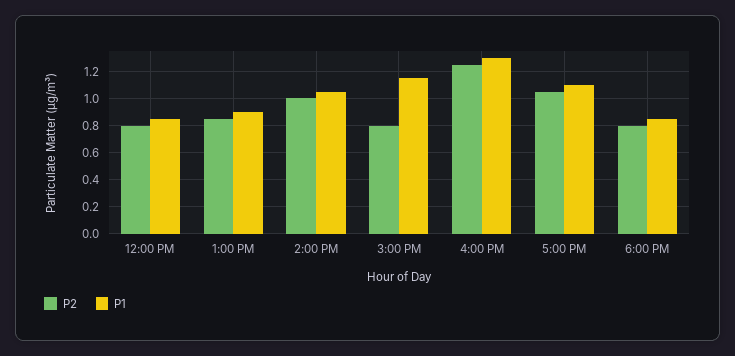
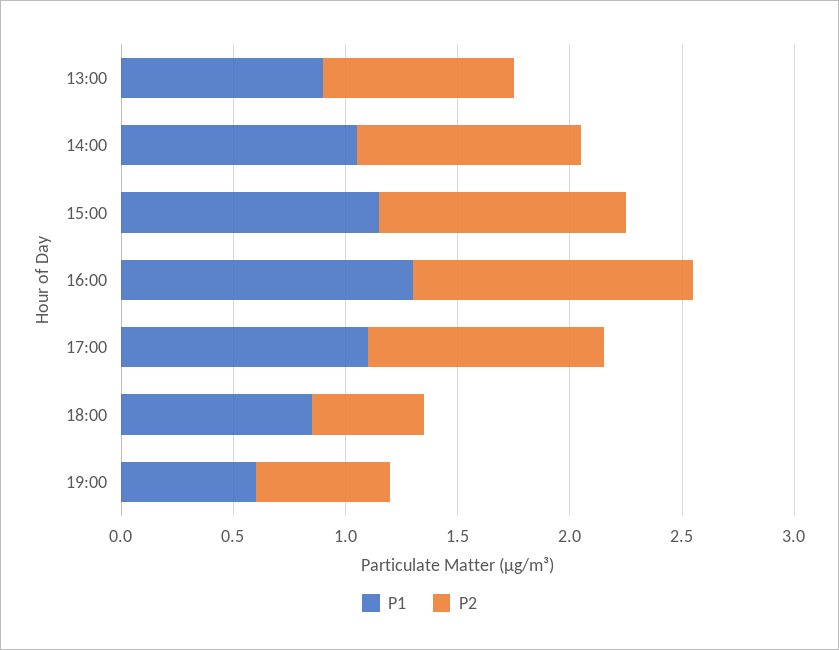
P2, 12:00 PM: 0.8 -> none
P1, 12:00 PM: 0.85 -> none
P2, 3:00 PM: 0.8 -> 1.1
P2, 6:00 PM: 0.8 -> 0.5
P1, 19:00: none -> 0.6
P2, 19:00: none -> 0.6

